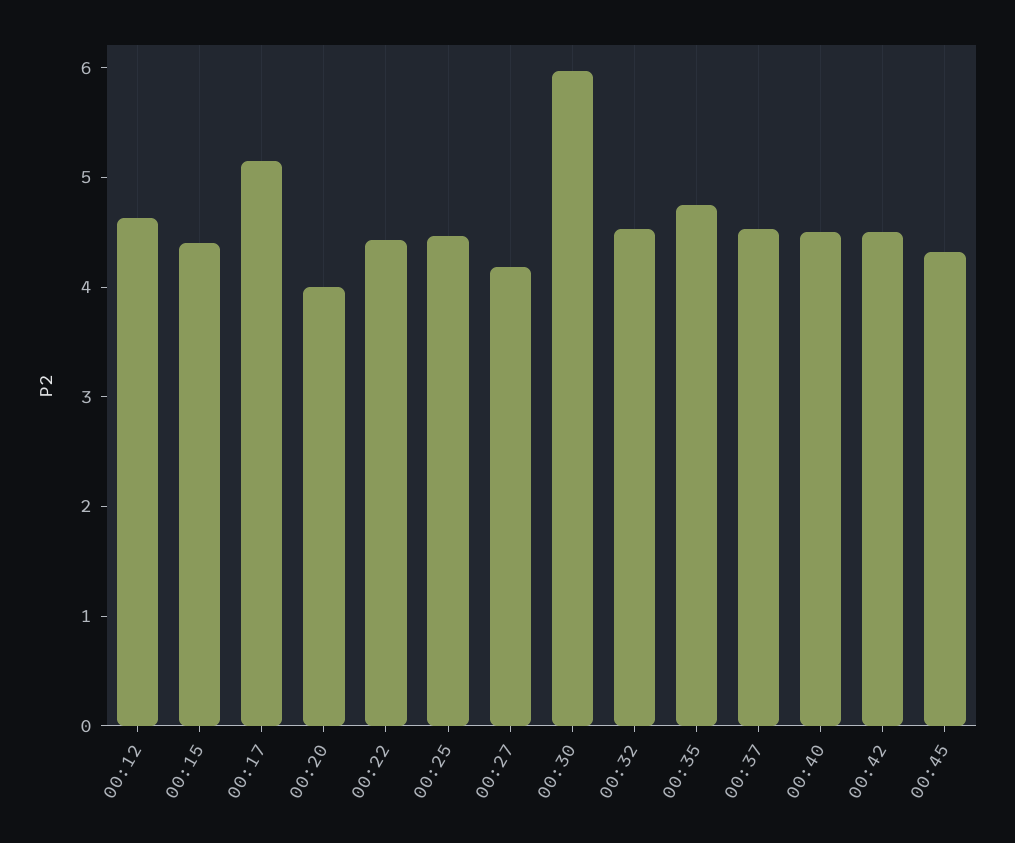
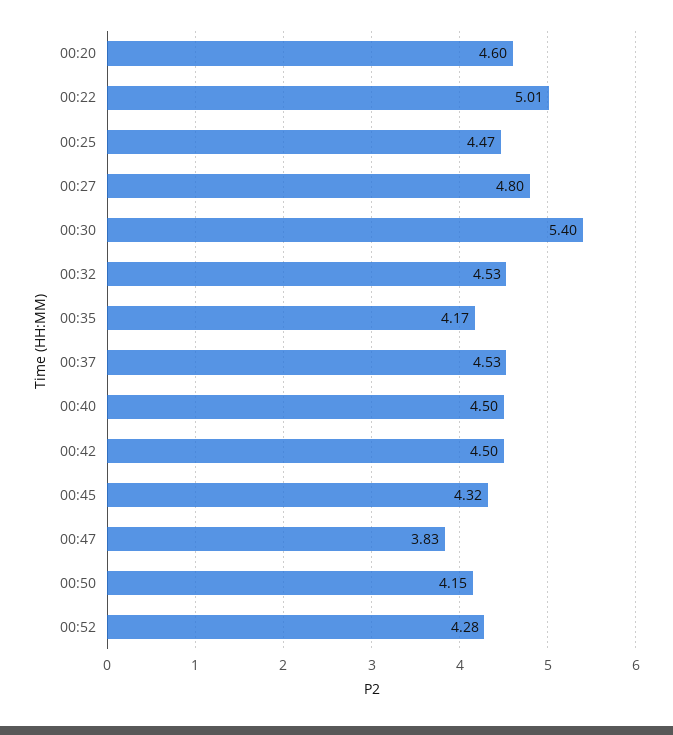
00:12: 4.6 -> none
00:15: 4.4 -> none
00:17: 5.2 -> none
00:20: 4 -> 4.6
00:22: 4.4 -> 5.01
00:27: 4.2 -> 4.8
00:30: 6 -> 5.4
00:35: 4.8 -> 4.17
00:47: none -> 3.83
00:50: none -> 4.15
00:52: none -> 4.28

